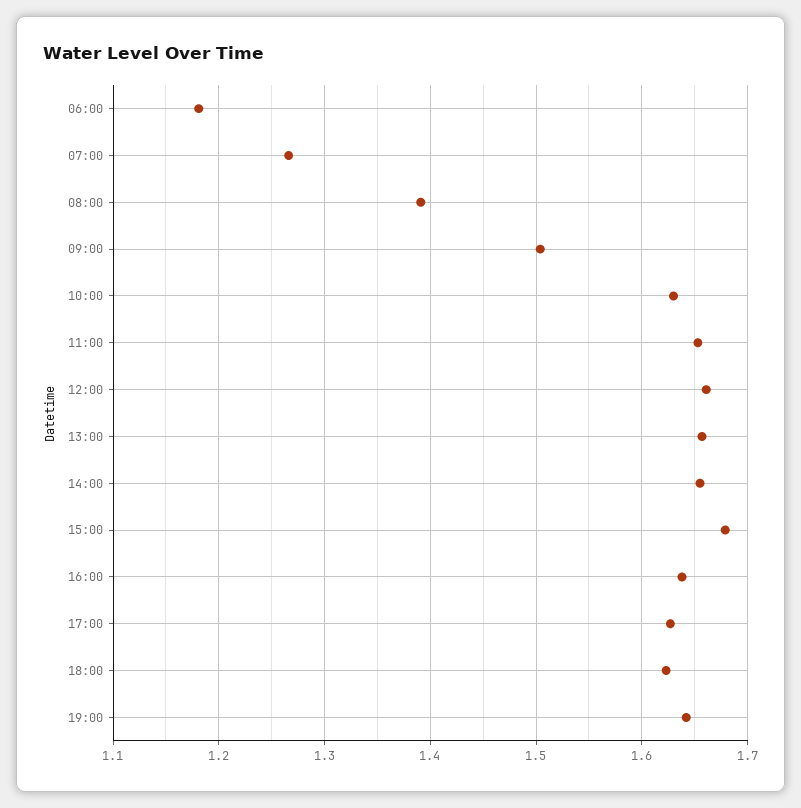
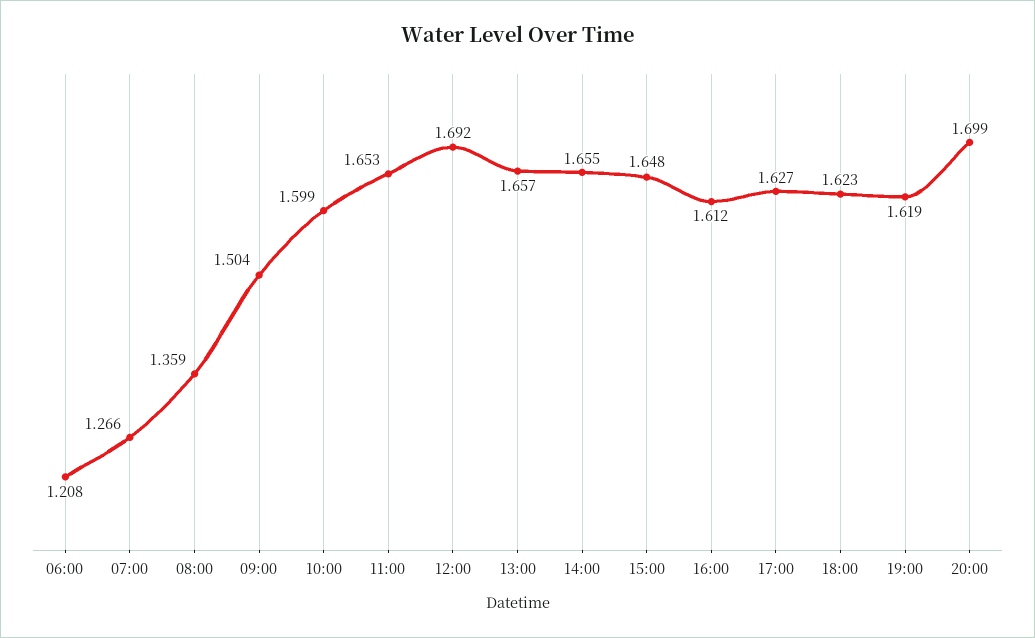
06:00: 1.18 -> 1.208
08:00: 1.39 -> 1.359
10:00: 1.63 -> 1.599
12:00: 1.66 -> 1.692
15:00: 1.68 -> 1.648
16:00: 1.64 -> 1.612
19:00: 1.64 -> 1.619
20:00: none -> 1.699

